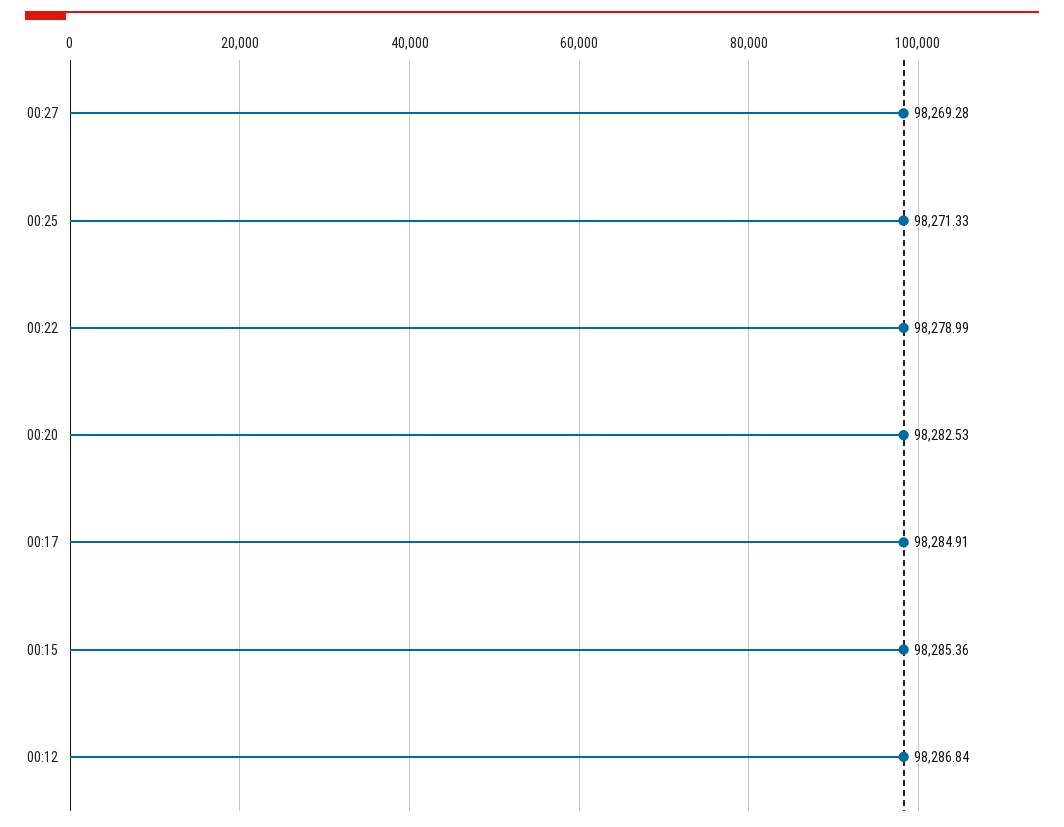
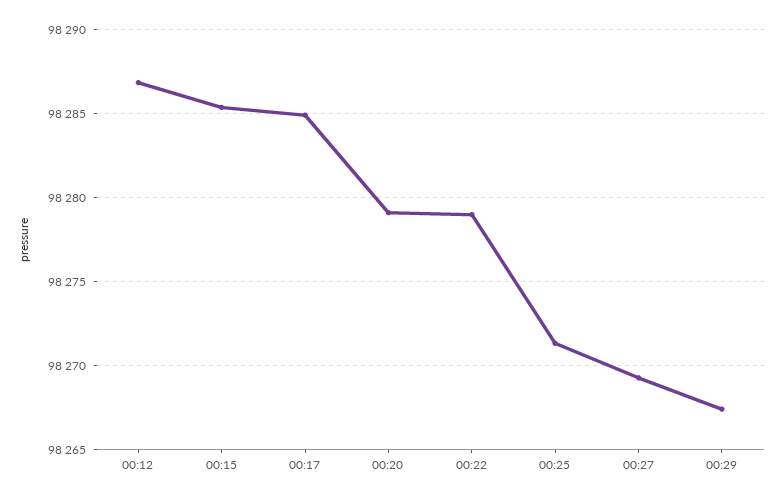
00:20: 98282.53 -> 98279
00:29: none -> 98267.5

